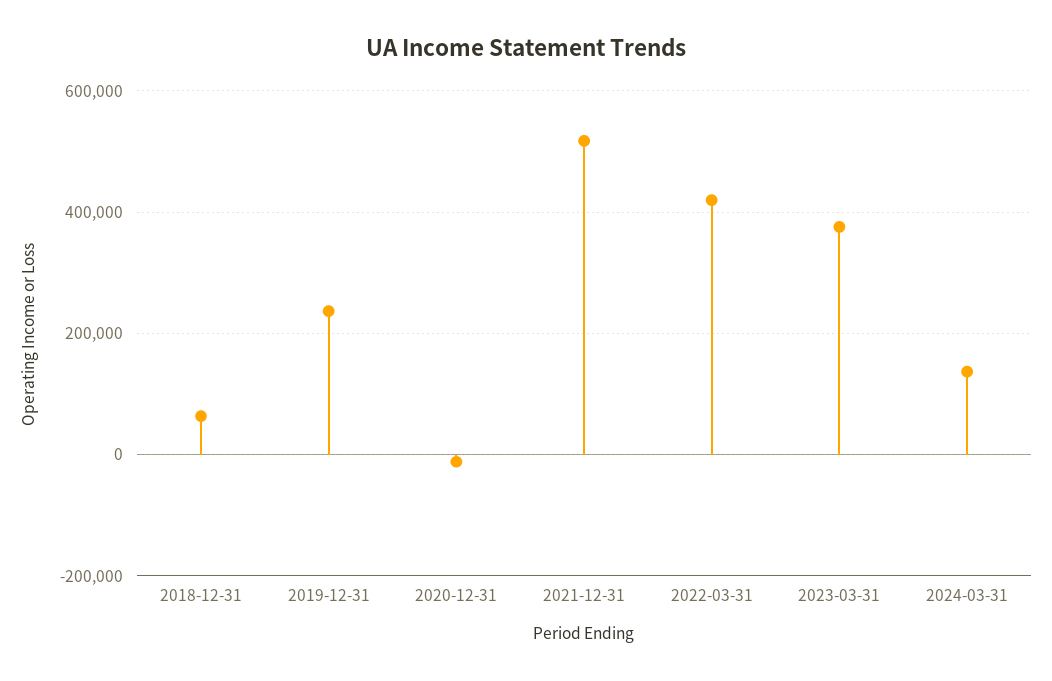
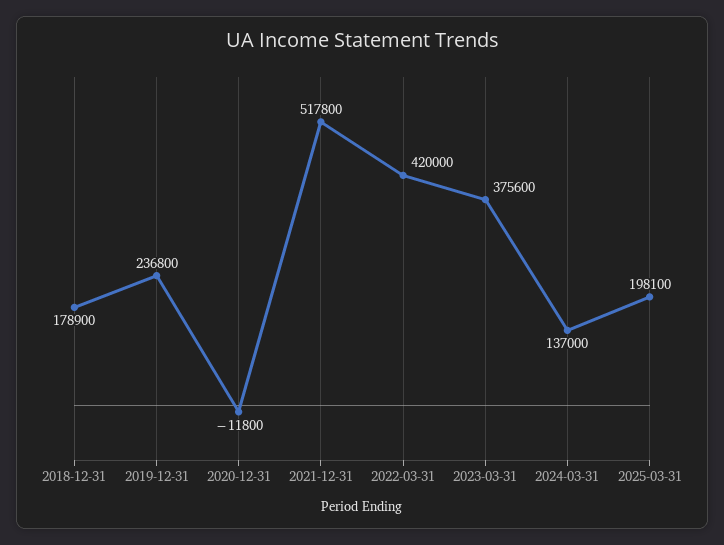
2018-12-31: 60000 -> 178900
2025-03-31: none -> 198100

